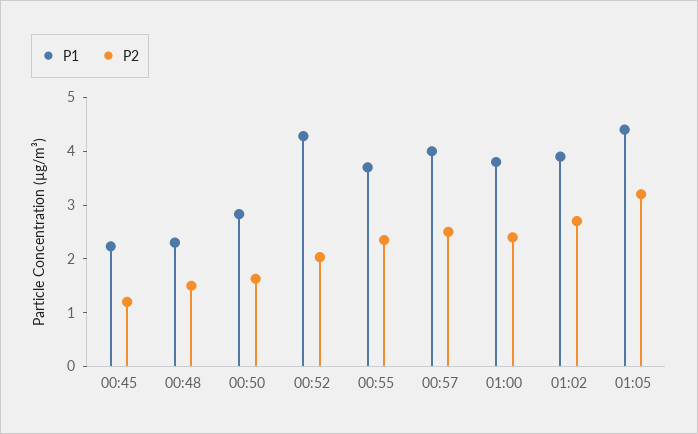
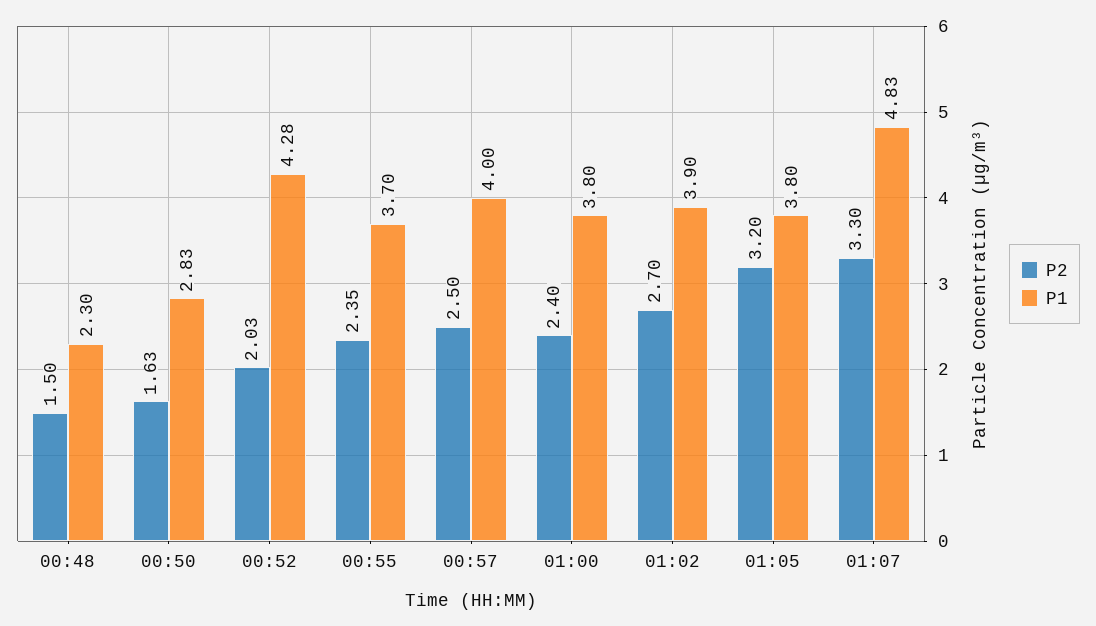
P1, 00:45: 2.2 -> none
P2, 00:45: 1.2 -> none
P1, 01:05: 4.4 -> 3.8
P2, 01:07: none -> 3.3
P1, 01:07: none -> 4.83

